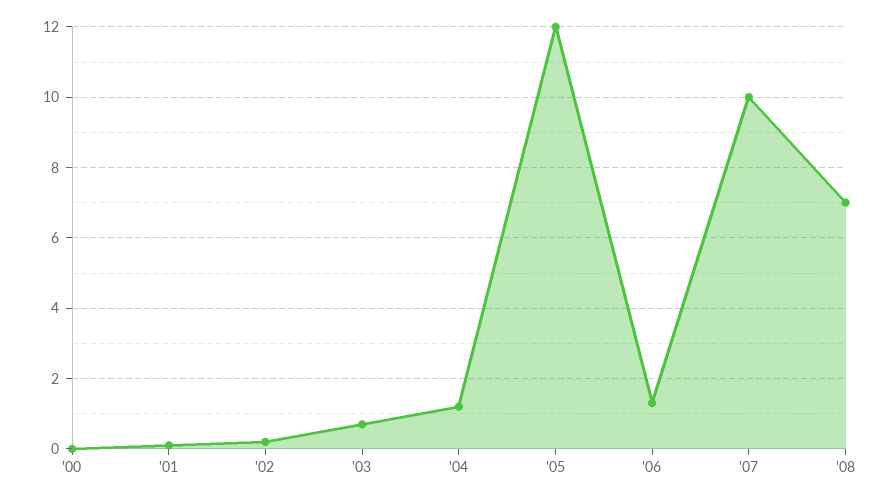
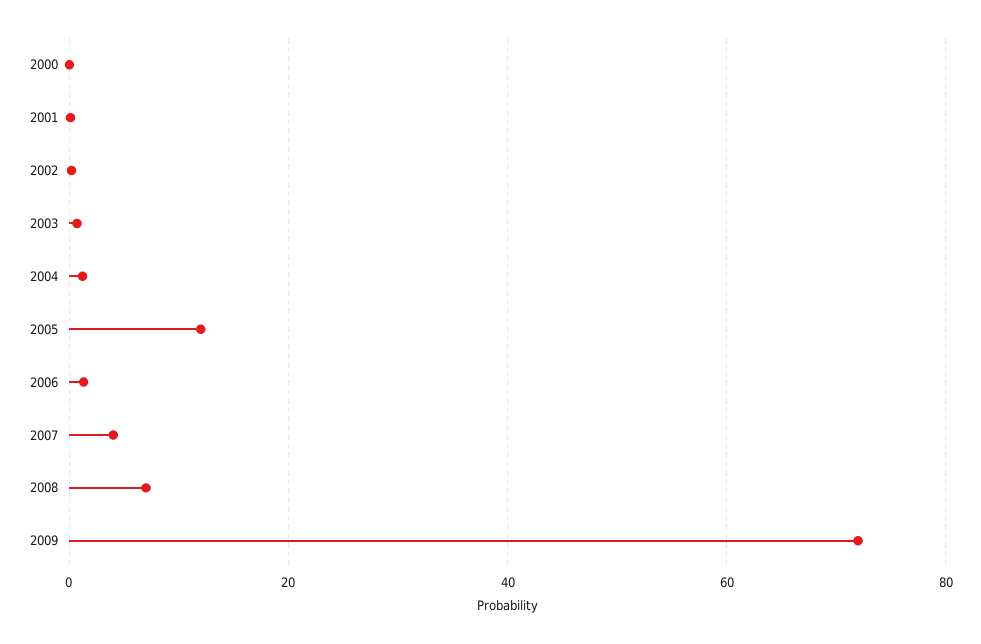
'07: 10 -> 4
2009: none -> 72

